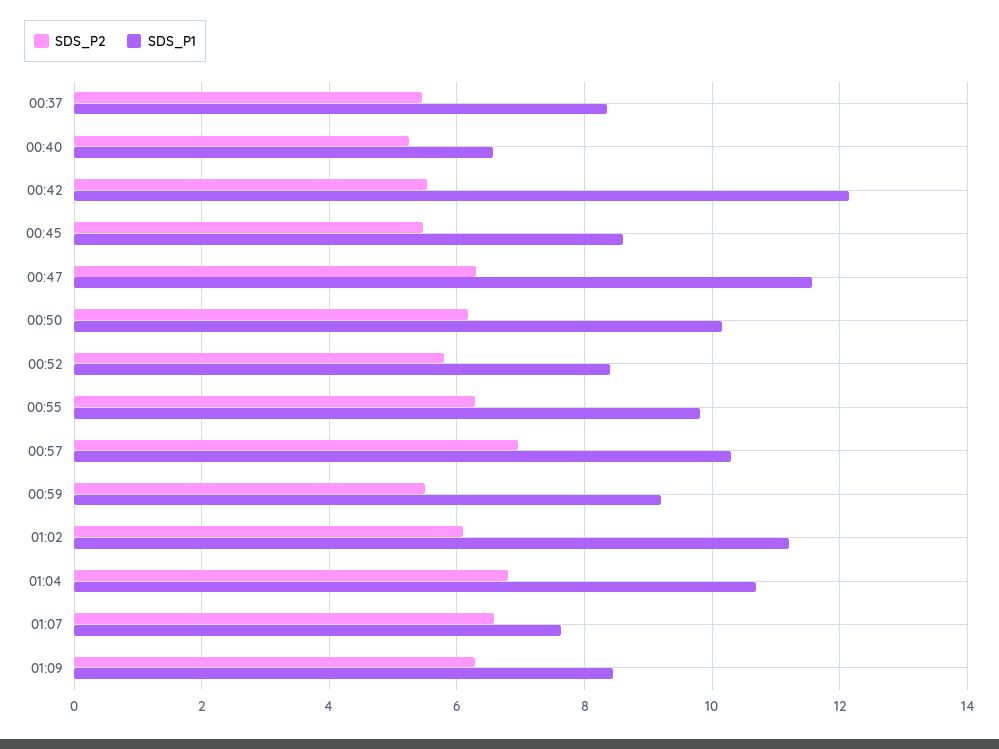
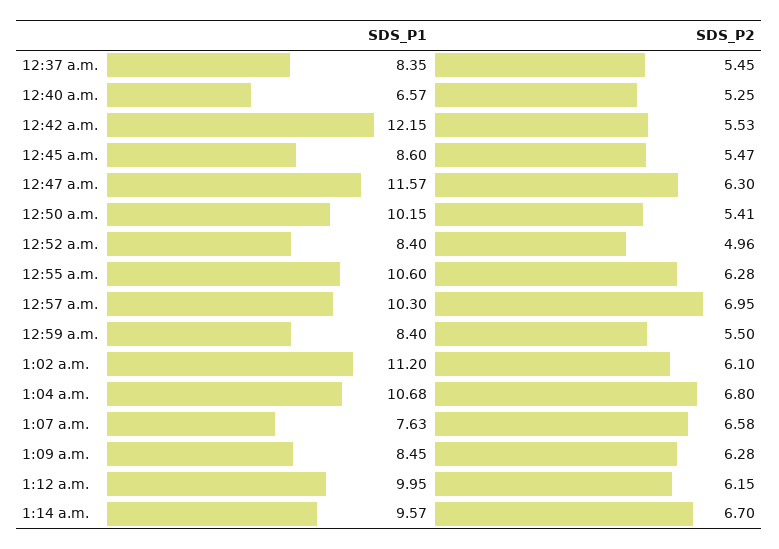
SDS_P2, 00:50: 6.2 -> 5.41
SDS_P2, 00:52: 5.8 -> 4.96
SDS_P1, 00:55: 9.8 -> 10.6
SDS_P1, 00:59: 9.2 -> 8.4
SDS_P1, 1:12 a.m.: none -> 9.95
SDS_P2, 1:12 a.m.: none -> 6.15
SDS_P1, 1:14 a.m.: none -> 9.57
SDS_P2, 1:14 a.m.: none -> 6.7

